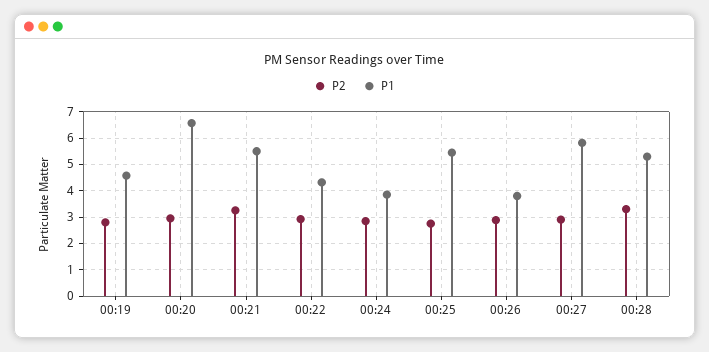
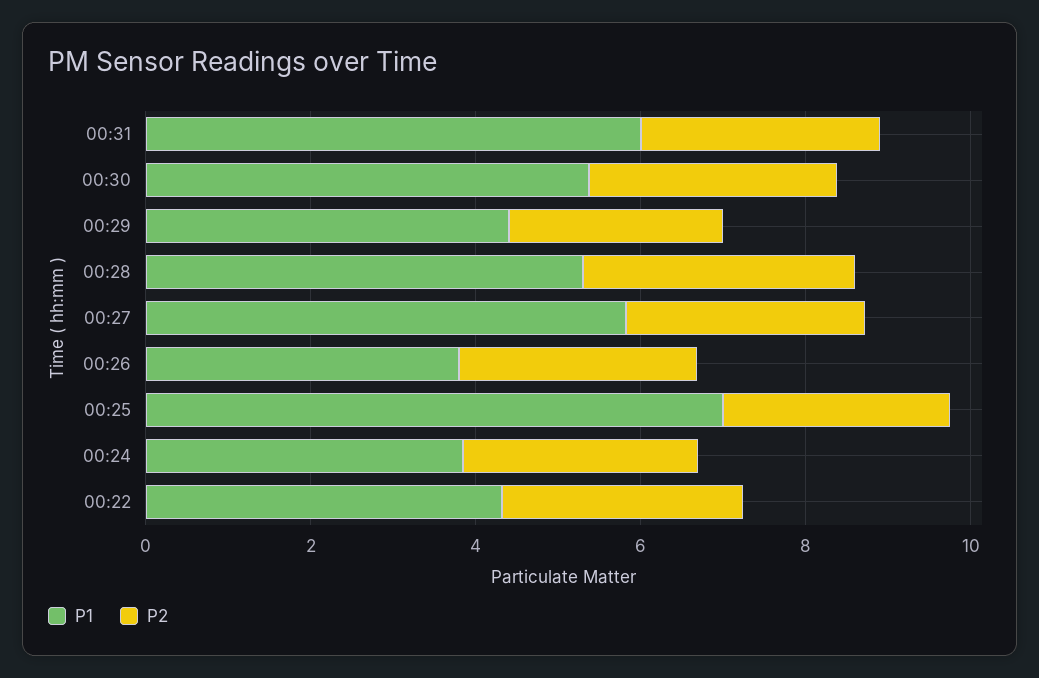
P2, 00:19: 2.75 -> none
P1, 00:19: 4.5 -> none
P2, 00:20: 3 -> none
P1, 00:20: 6.5 -> none
P2, 00:21: 3.25 -> none
P1, 00:21: 5.5 -> none
P1, 00:25: 5.5 -> 7
P1, 00:31: none -> 6
P2, 00:31: none -> 3
P1, 00:30: none -> 5.5
P2, 00:30: none -> 3
P1, 00:29: none -> 4.5
P2, 00:29: none -> 2.5

